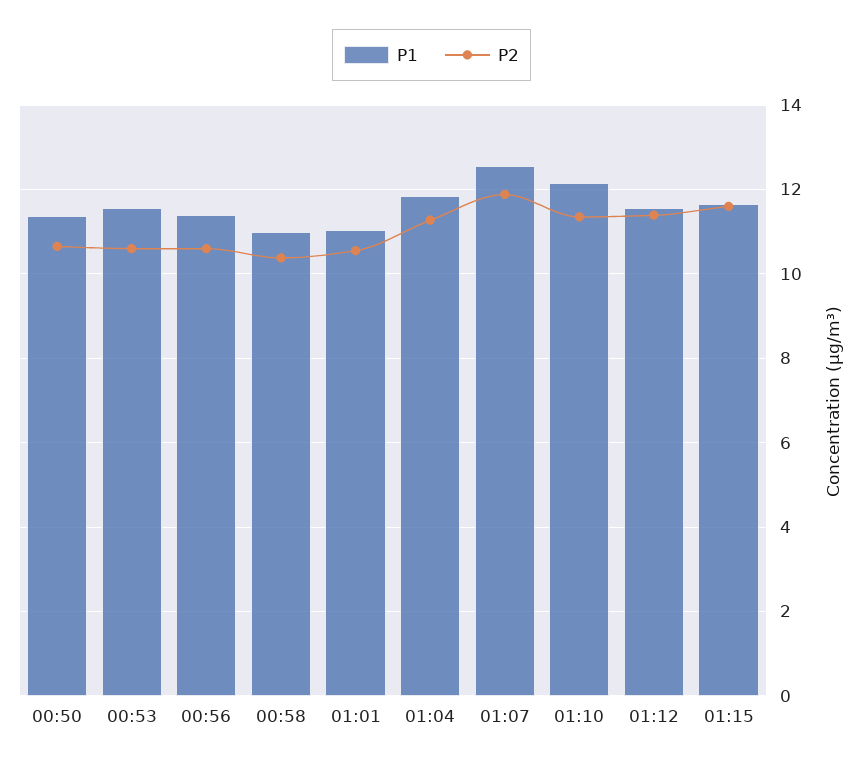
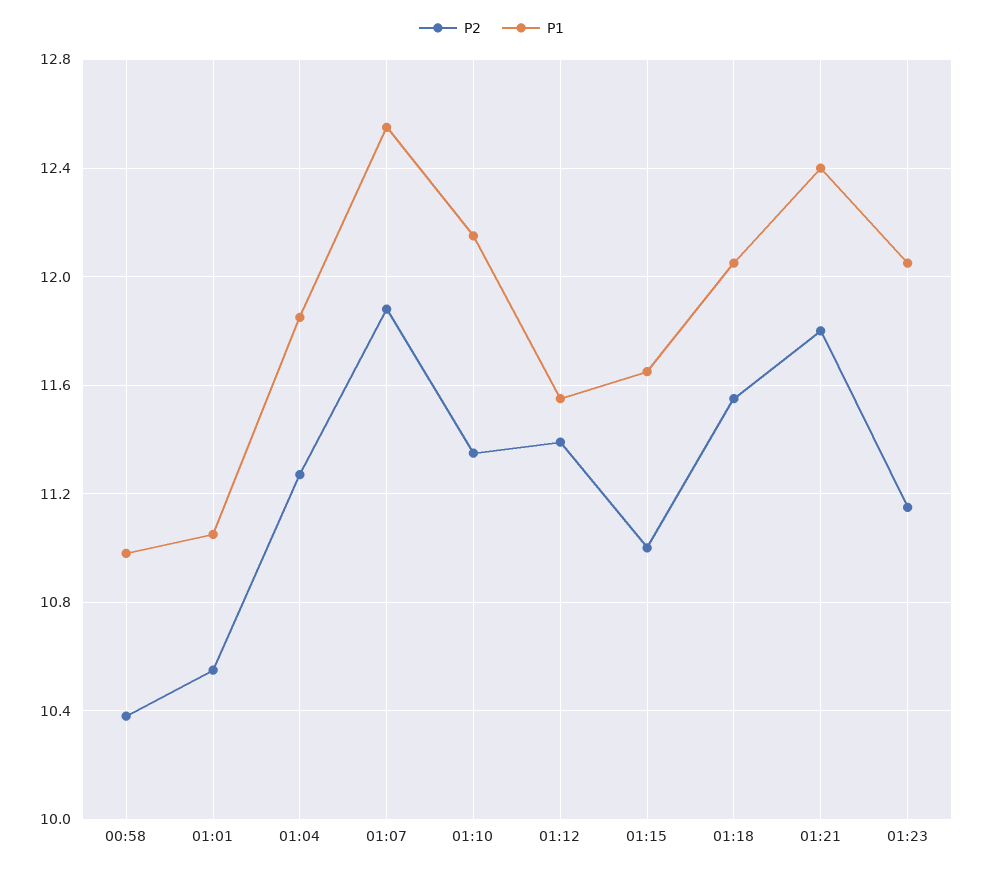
P1, 00:50: 11.4 -> none
P2, 00:50: 10.6 -> none
P1, 00:53: 11.6 -> none
P2, 00:53: 10.6 -> none
P1, 00:56: 11.4 -> none
P2, 00:56: 10.6 -> none
P2, 01:15: 11.6 -> 11
P2, 01:18: none -> 11.55
P1, 01:18: none -> 12.05
P2, 01:21: none -> 11.8
P1, 01:21: none -> 12.4
P2, 01:23: none -> 11.15
P1, 01:23: none -> 12.05

